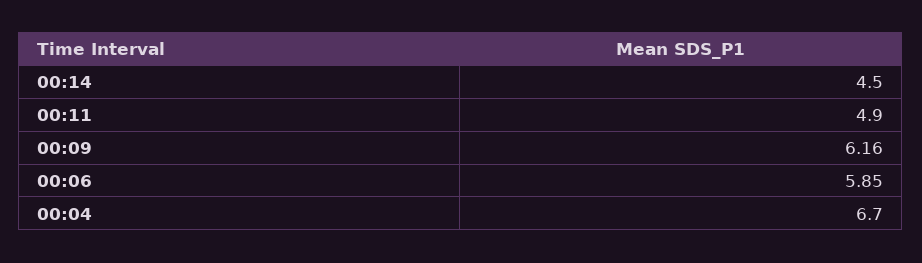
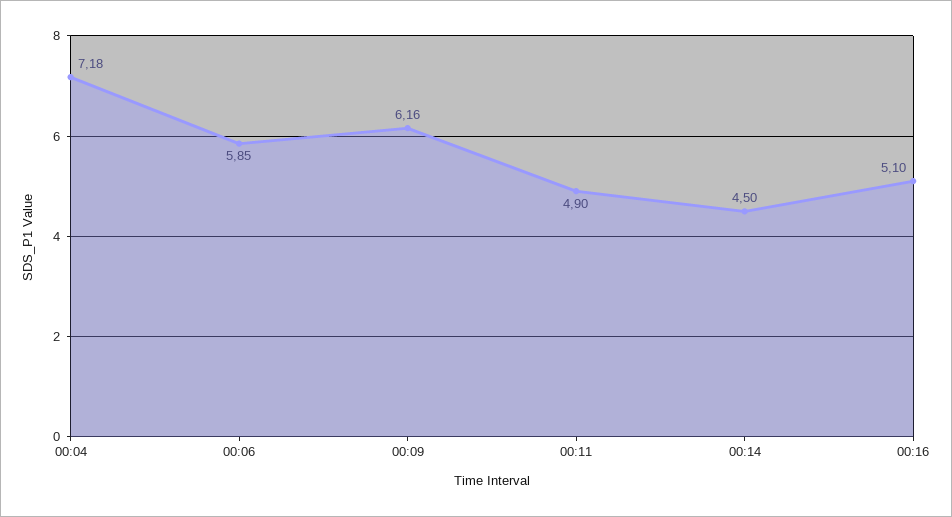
00:04: 6.7 -> 7.18
00:16: none -> 5.1

